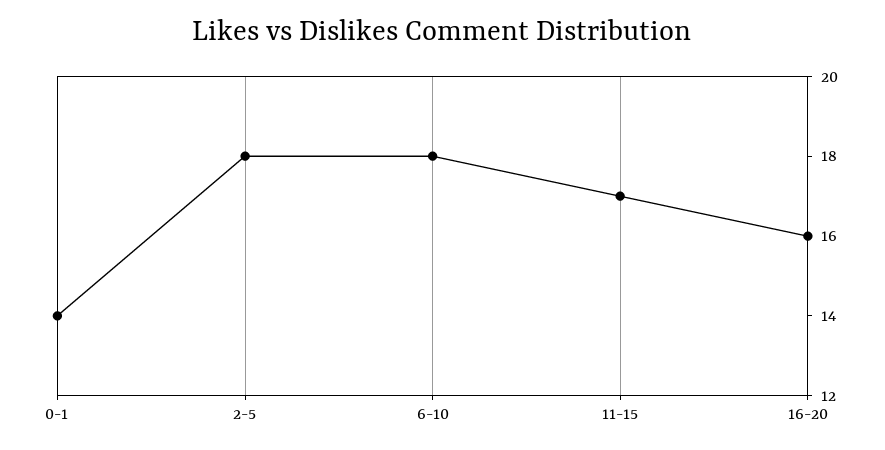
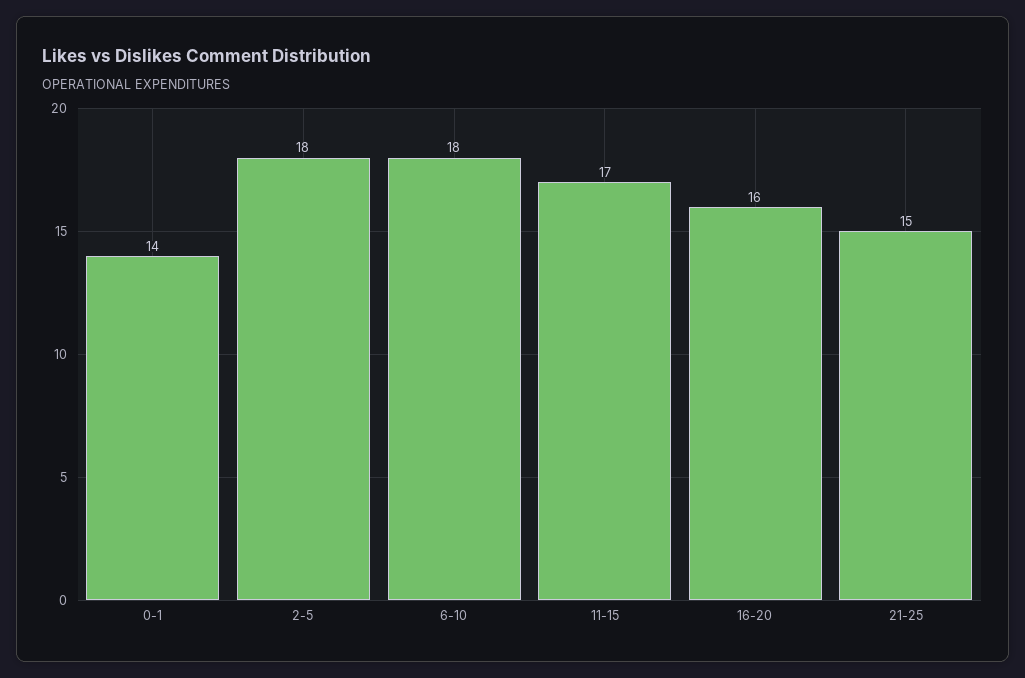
21-25: none -> 15

